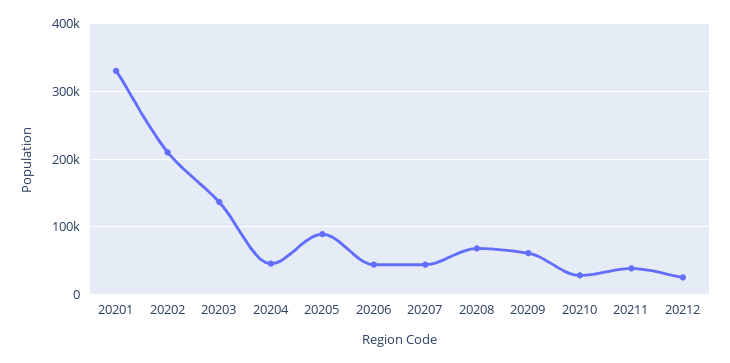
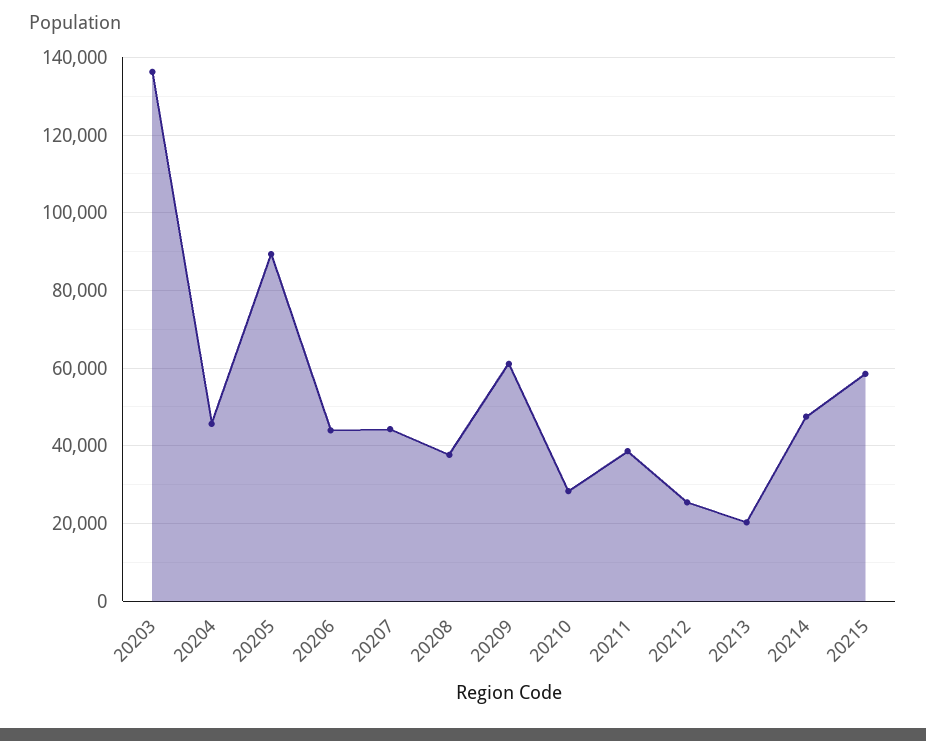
20201: 330000 -> none
20202: 210000 -> none
20208: 70000 -> 38000
20213: none -> 20000
20214: none -> 48000
20215: none -> 58000

